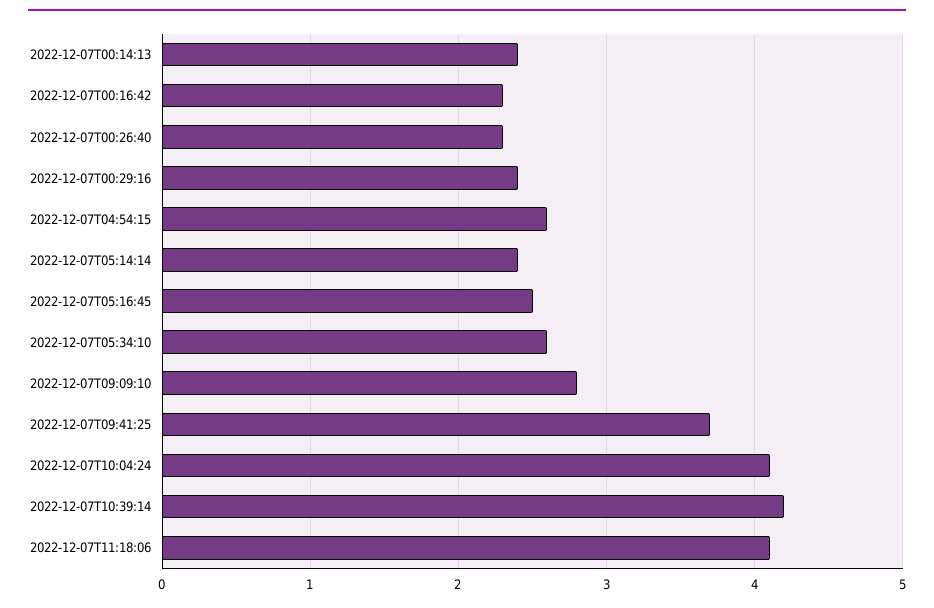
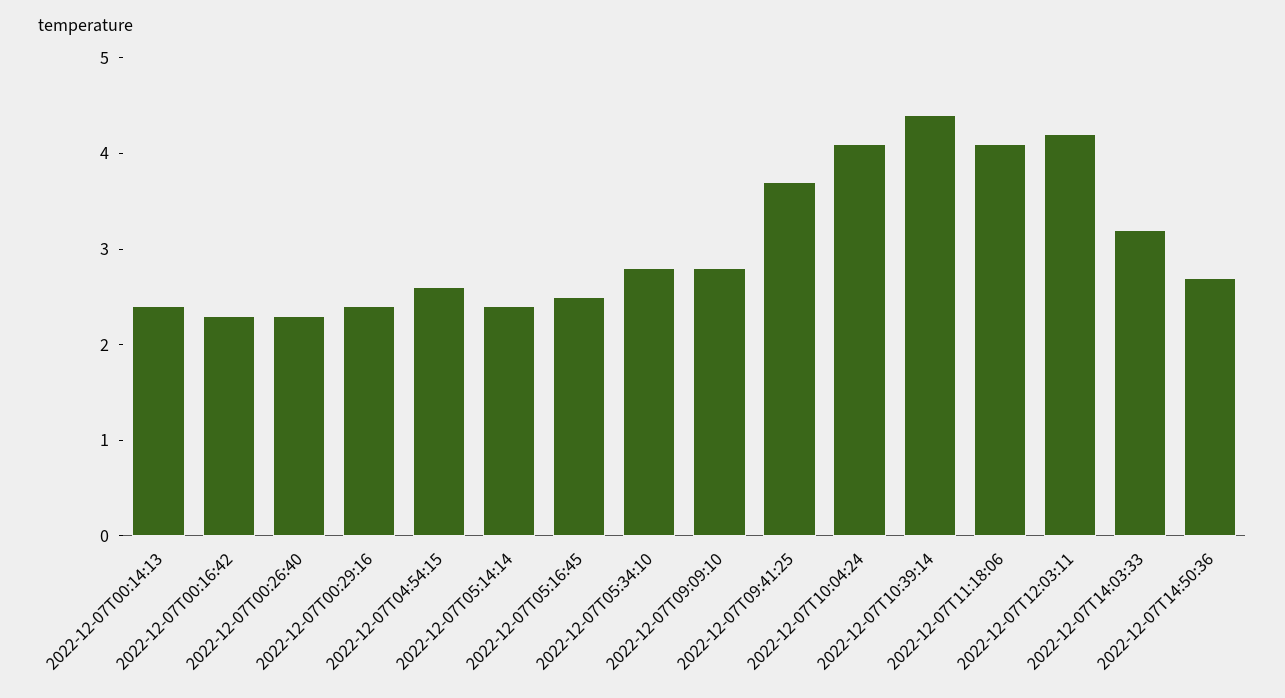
2022-12-07T05:34:10: 2.6 -> 2.8
2022-12-07T10:39:14: 4.2 -> 4.4
2022-12-07T12:03:11: none -> 4.2
2022-12-07T14:03:33: none -> 3.2
2022-12-07T14:50:36: none -> 2.7

